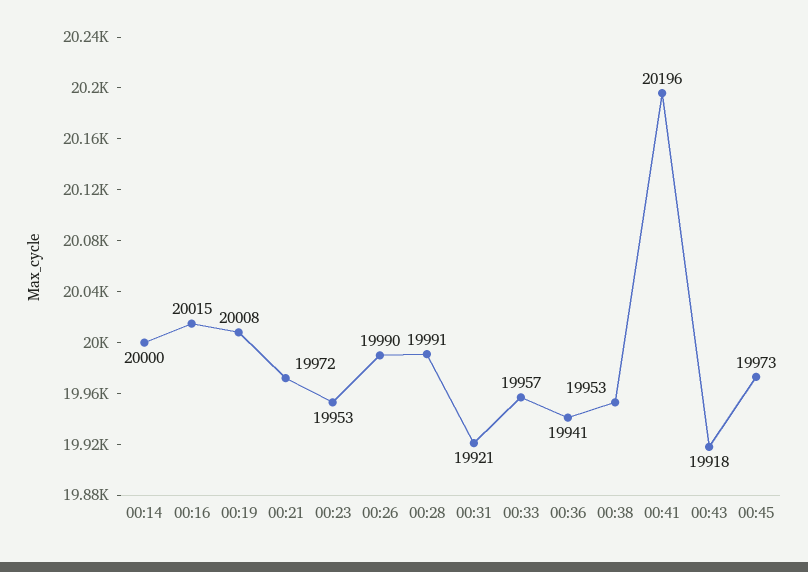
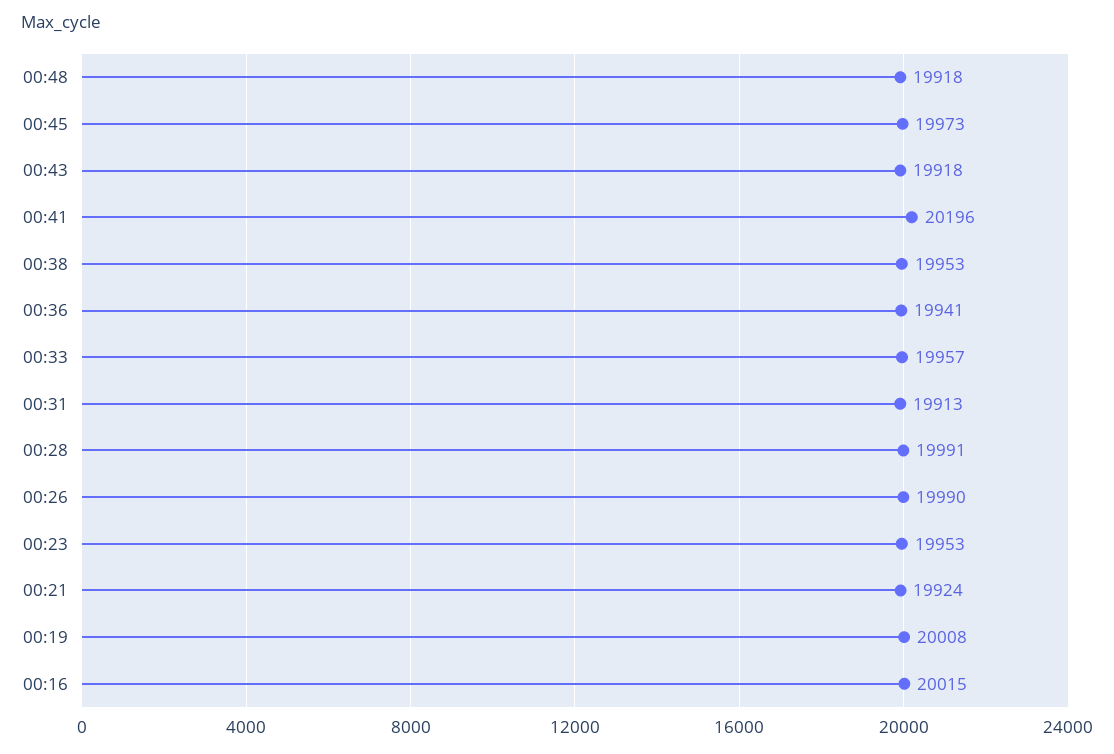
00:14: 20000 -> none
00:21: 19972 -> 19924
00:31: 19921 -> 19913
00:48: none -> 19918

